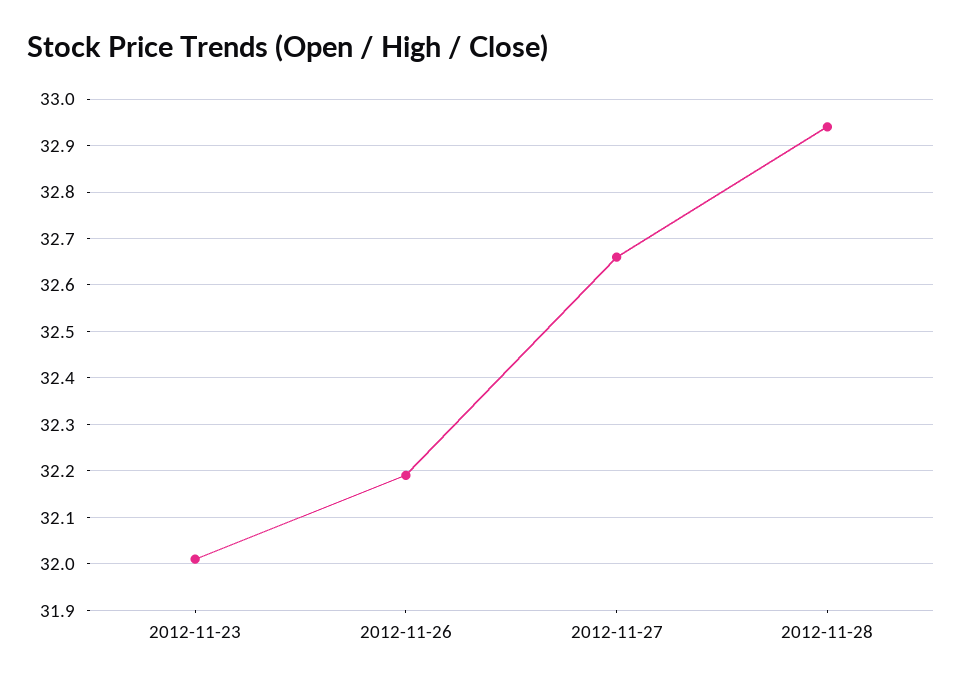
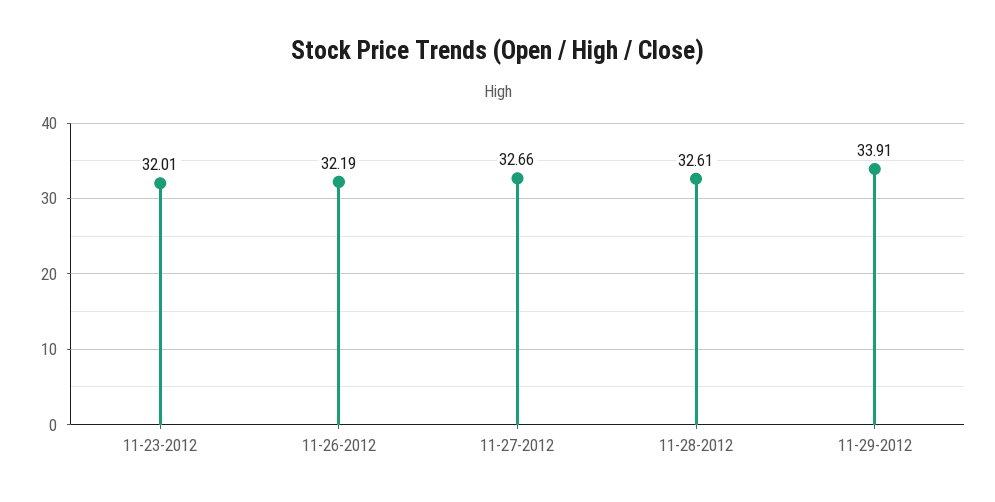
2012-11-28: 32.95 -> 32.61
11-29-2012: none -> 33.91

